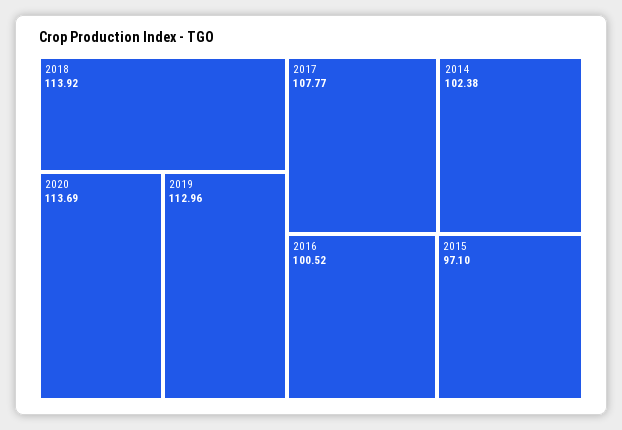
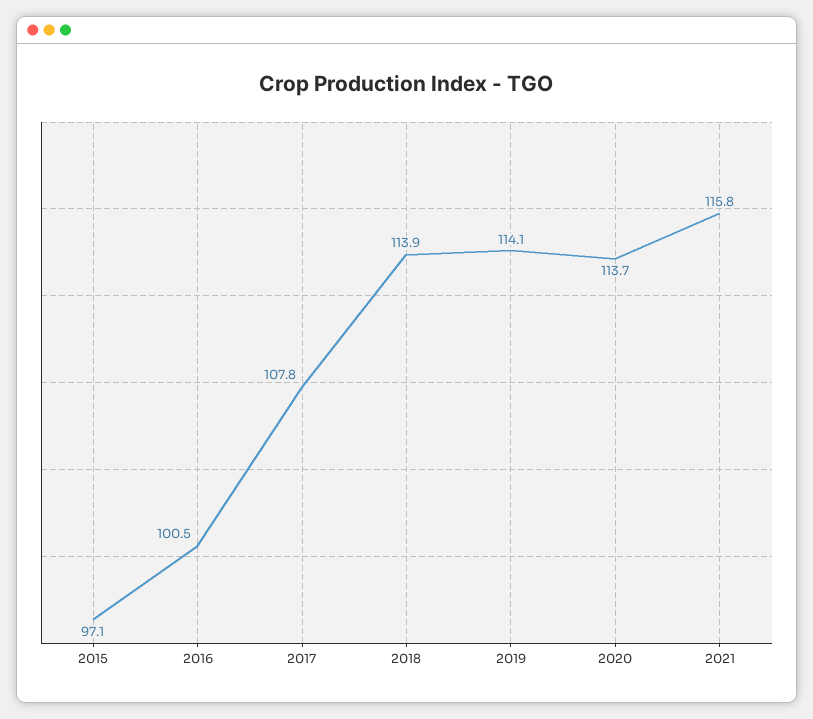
2019: 112.96 -> 114.1
2014: 102.38 -> none
2021: none -> 115.8

